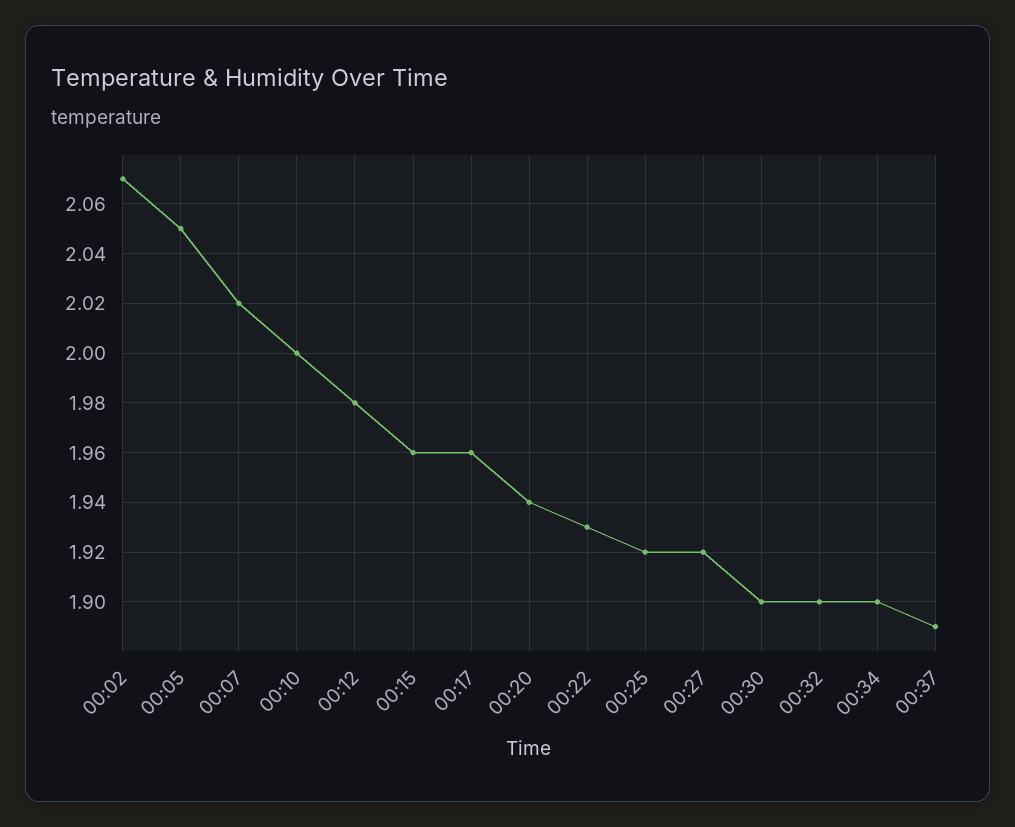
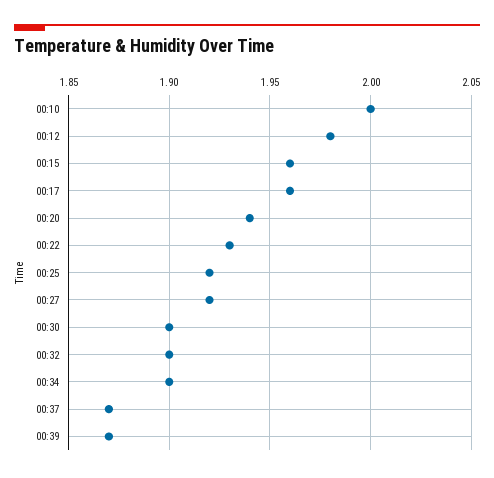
00:02: 2.07 -> none
00:05: 2.05 -> none
00:07: 2.02 -> none
00:37: 1.89 -> 1.87
00:39: none -> 1.87

